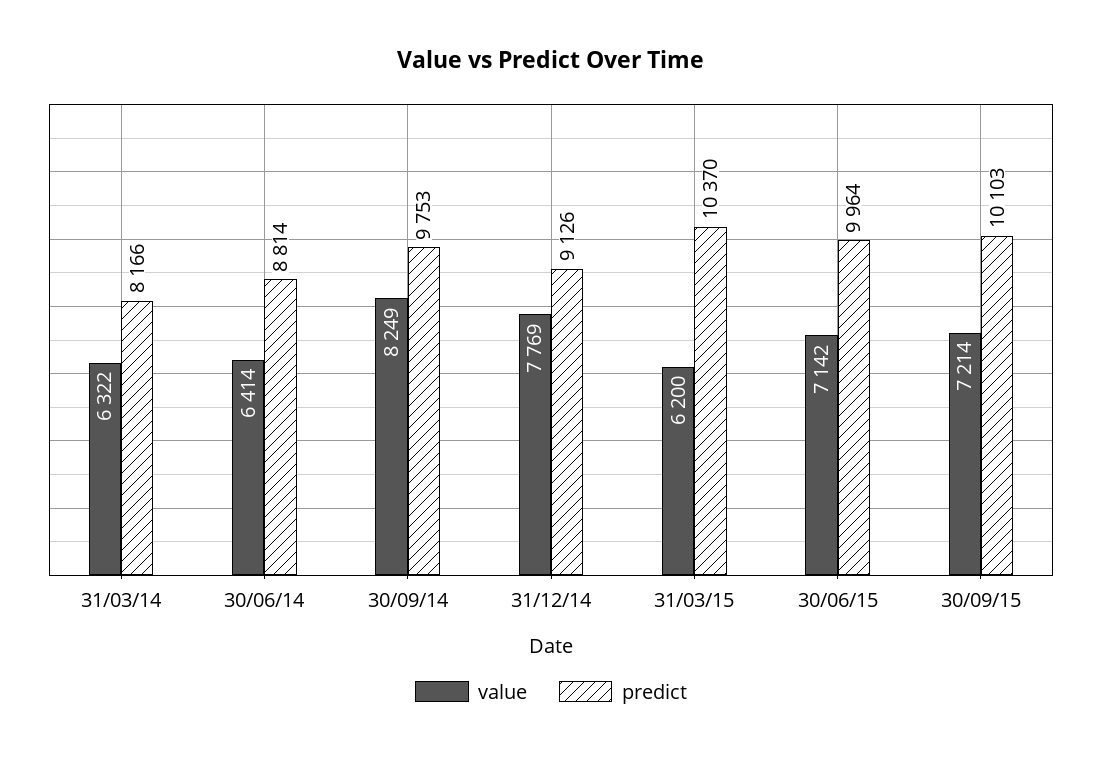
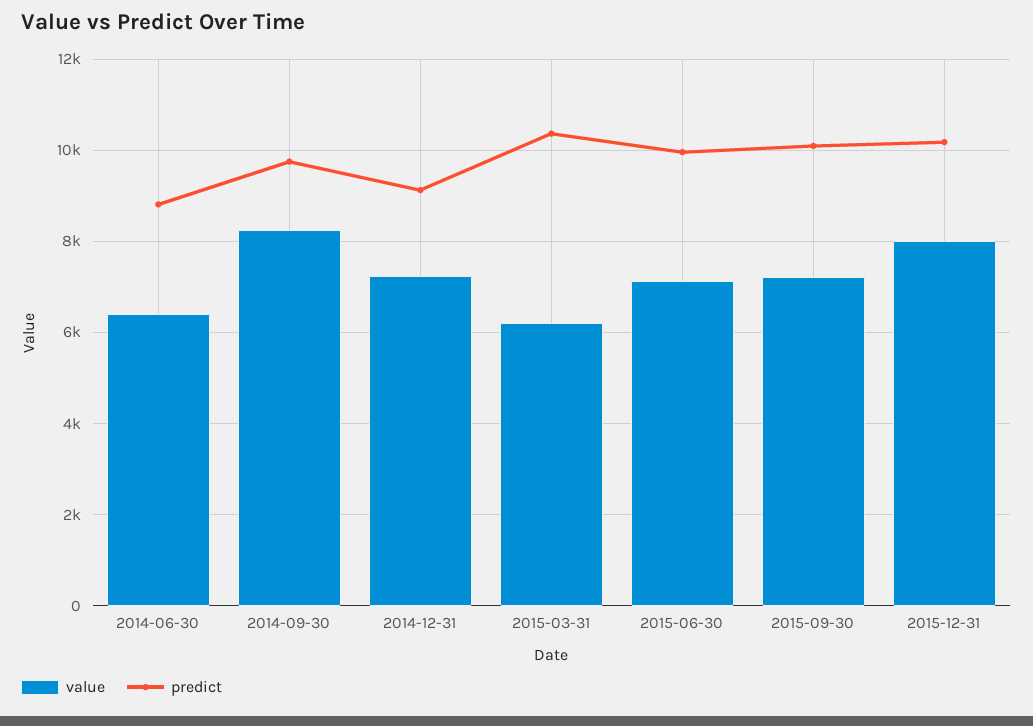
value, 31/03/14: 6322 -> none
predict, 31/03/14: 8166 -> none
value, 31/12/14: 7769 -> 7200
value, 2015-12-31: none -> 8000
predict, 2015-12-31: none -> 10200

